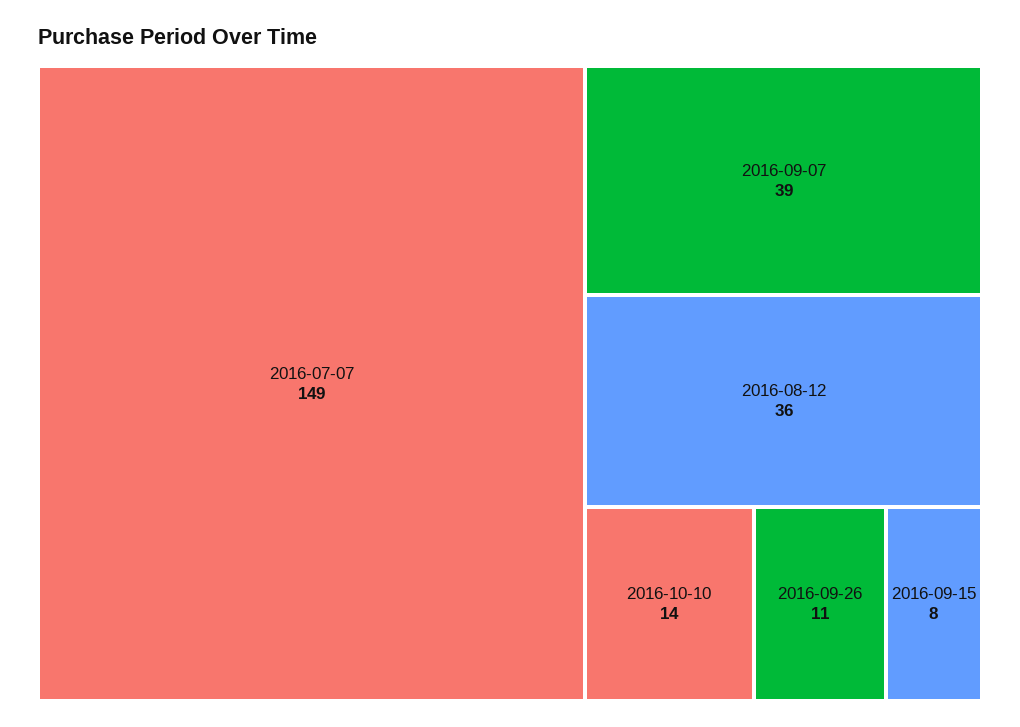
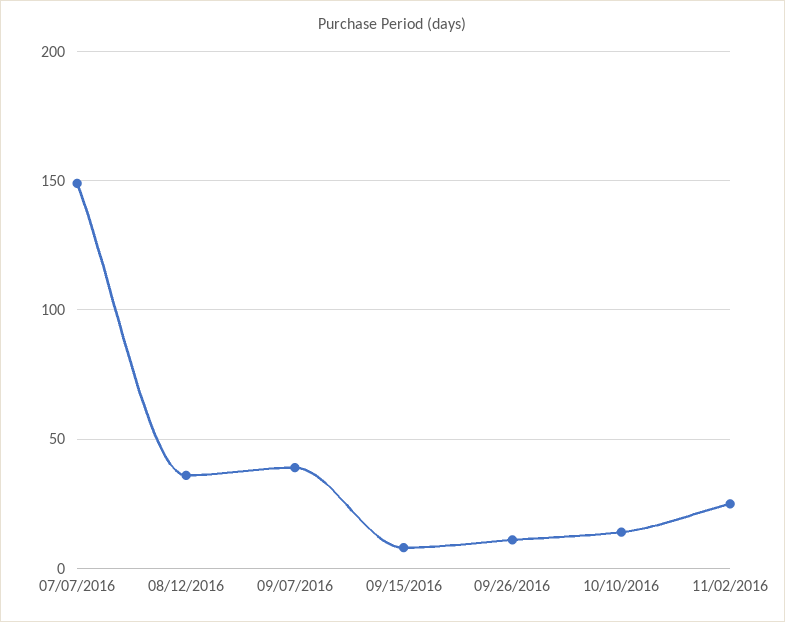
11/02/2016: none -> 25

